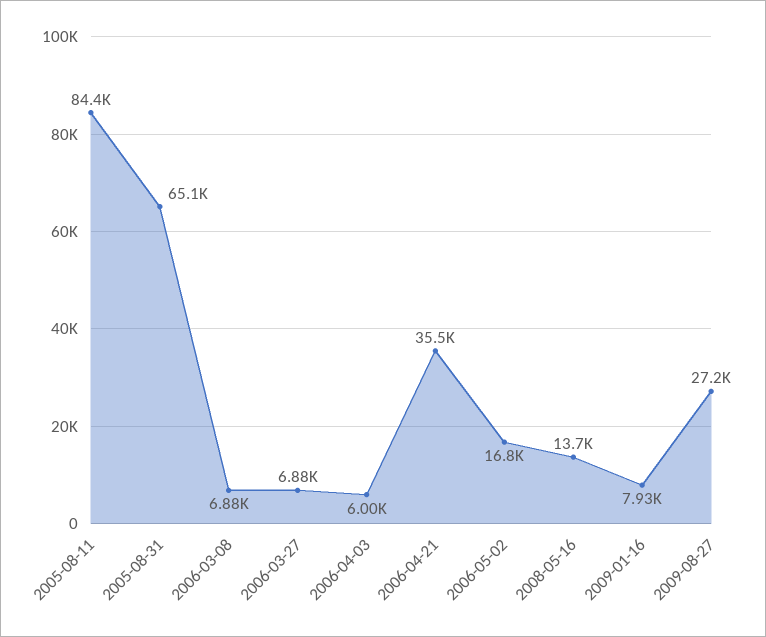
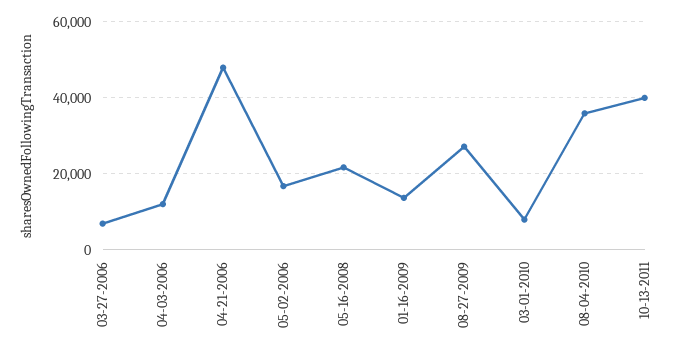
2005-08-11: 84400 -> none
2005-08-31: 65100 -> none
2006-03-08: 6880 -> none
2006-04-03: 6000 -> 12000
2006-04-21: 35500 -> 48000
2008-05-16: 13700 -> 22000
2009-01-16: 7930 -> 14000
03-01-2010: none -> 8000
08-04-2010: none -> 36000
10-13-2011: none -> 40000

